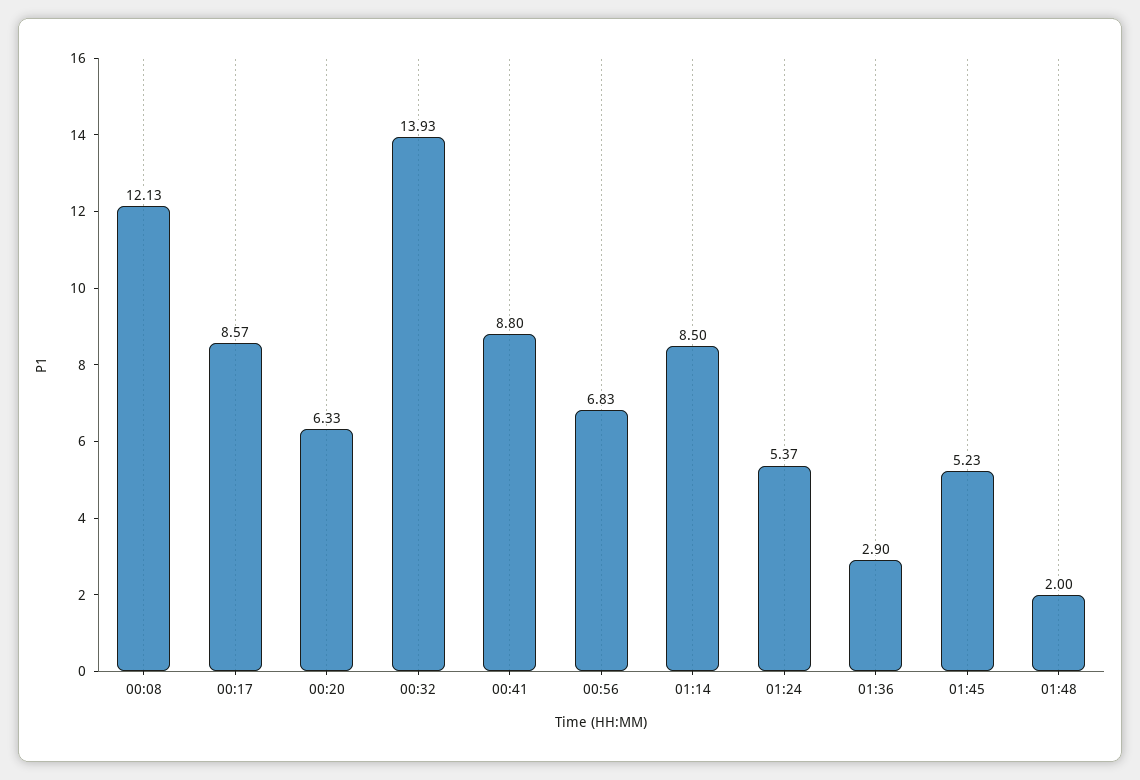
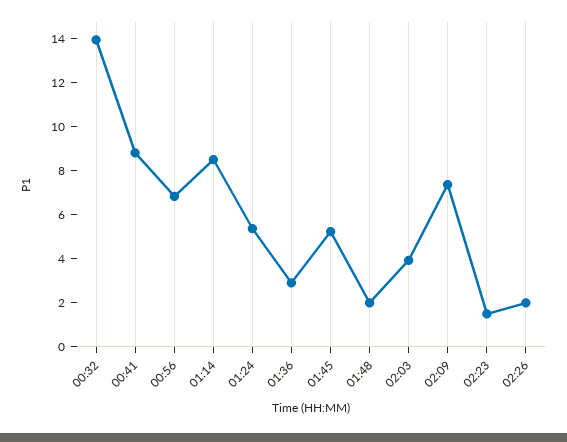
00:08: 12.13 -> none
00:17: 8.57 -> none
00:20: 6.33 -> none
02:03: none -> 4
02:09: none -> 7.5
02:23: none -> 1.5
02:26: none -> 2

